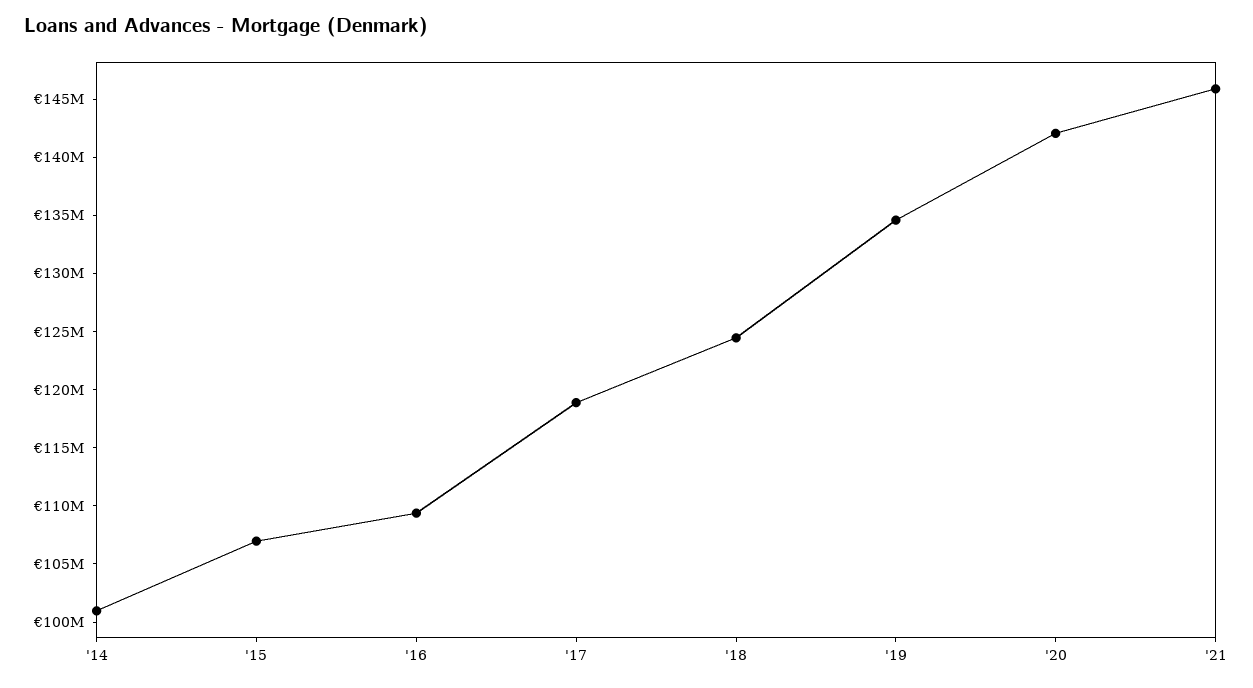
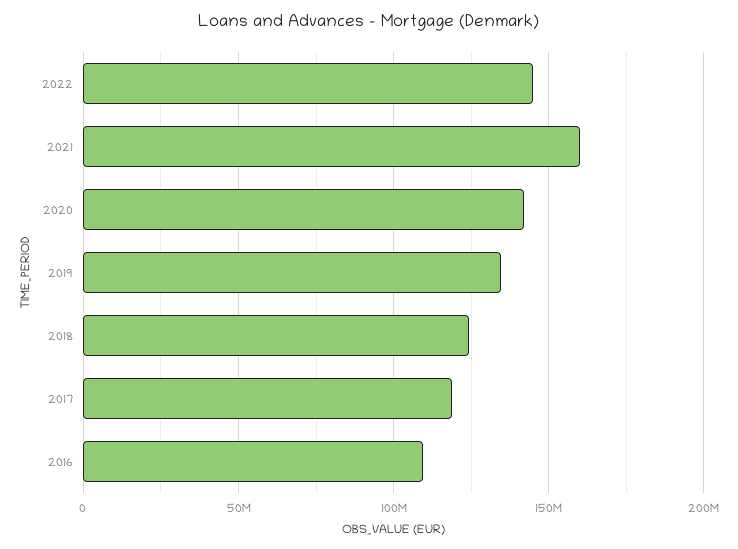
'14: 101000000 -> none
'15: 107000000 -> none
'21: 146000000 -> 160000000
2022: none -> 145000000

